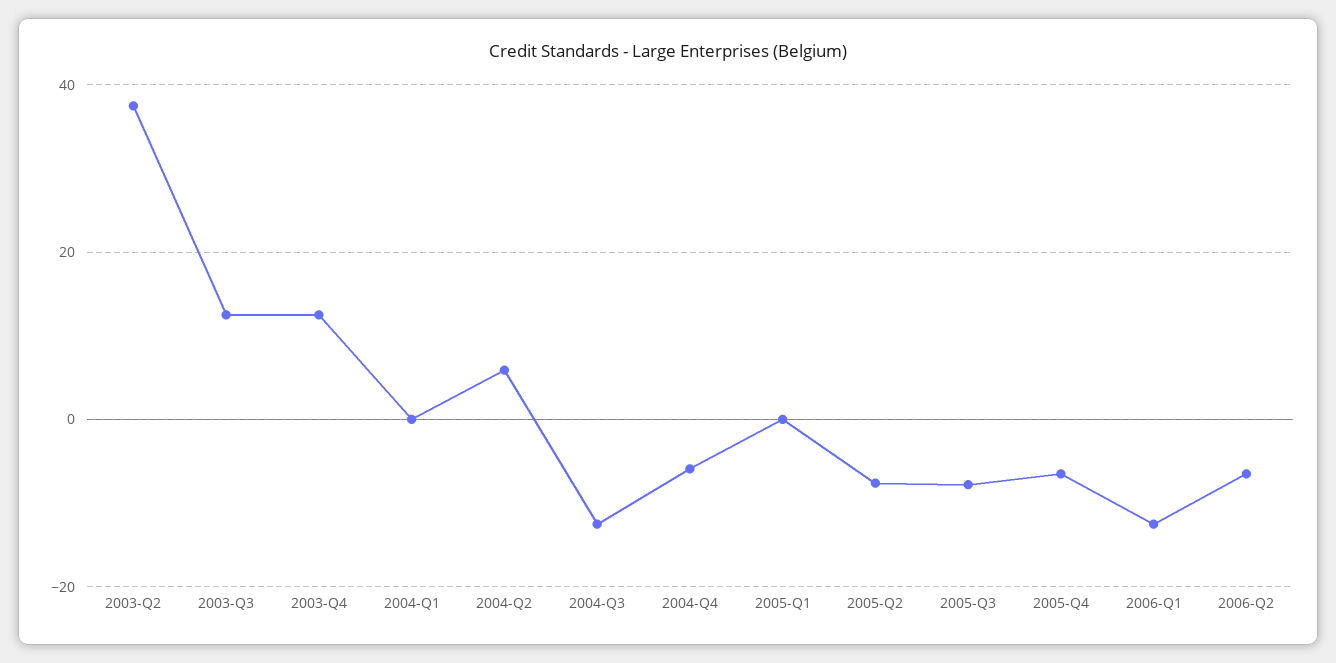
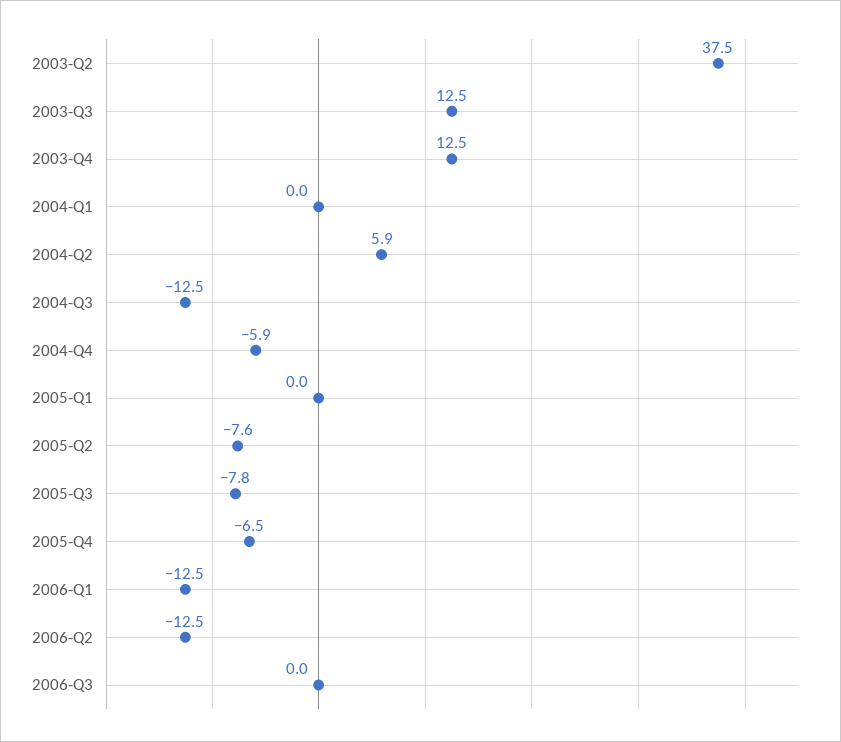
2006-Q2: -6 -> -12.5
2006-Q3: none -> 0

